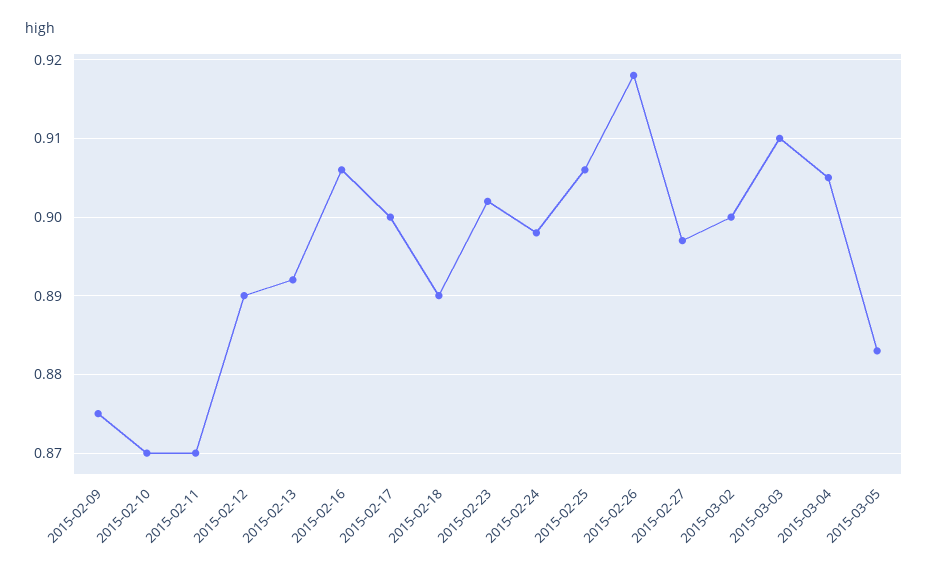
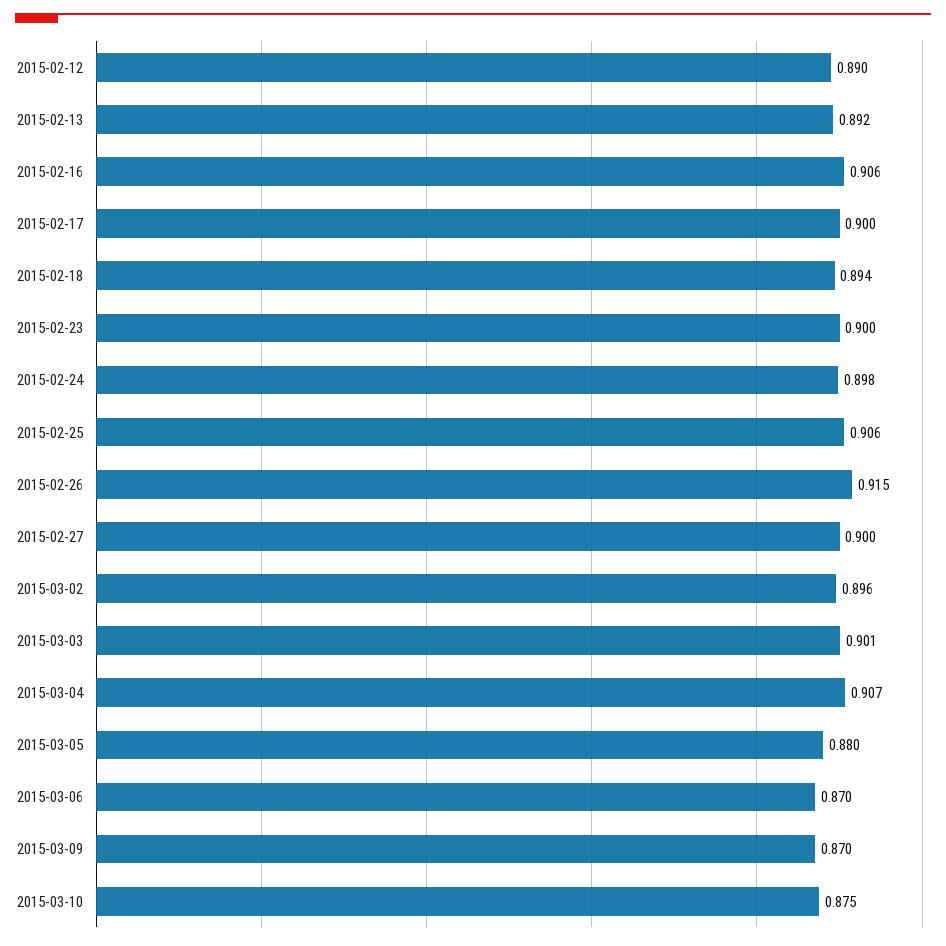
2015-02-09: 0.875 -> none
2015-02-10: 0.87 -> none
2015-02-11: 0.87 -> none
2015-02-18: 0.89 -> 0.894
2015-02-23: 0.902 -> 0.9
2015-02-26: 0.918 -> 0.915
2015-02-27: 0.897 -> 0.9
2015-03-02: 0.9 -> 0.896
2015-03-03: 0.91 -> 0.901
2015-03-04: 0.905 -> 0.907
2015-03-05: 0.883 -> 0.88
2015-03-06: none -> 0.87
2015-03-09: none -> 0.87
2015-03-10: none -> 0.875

